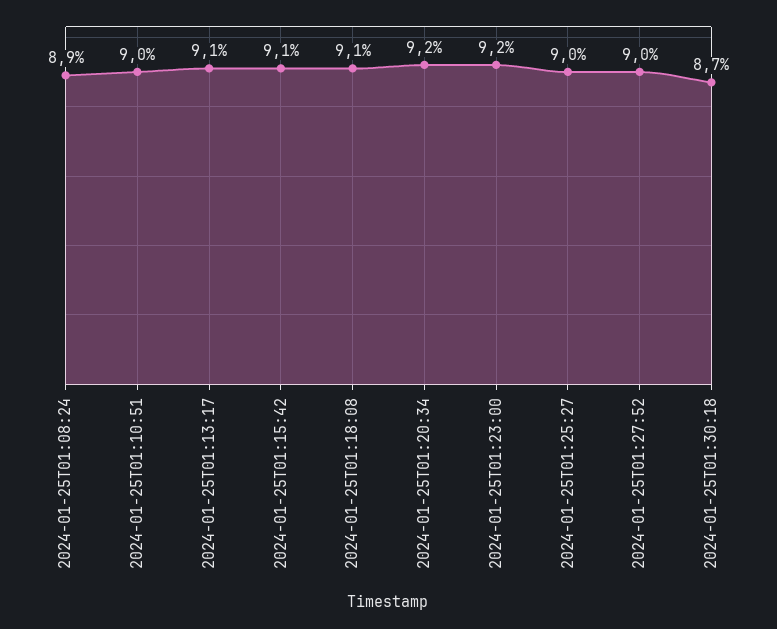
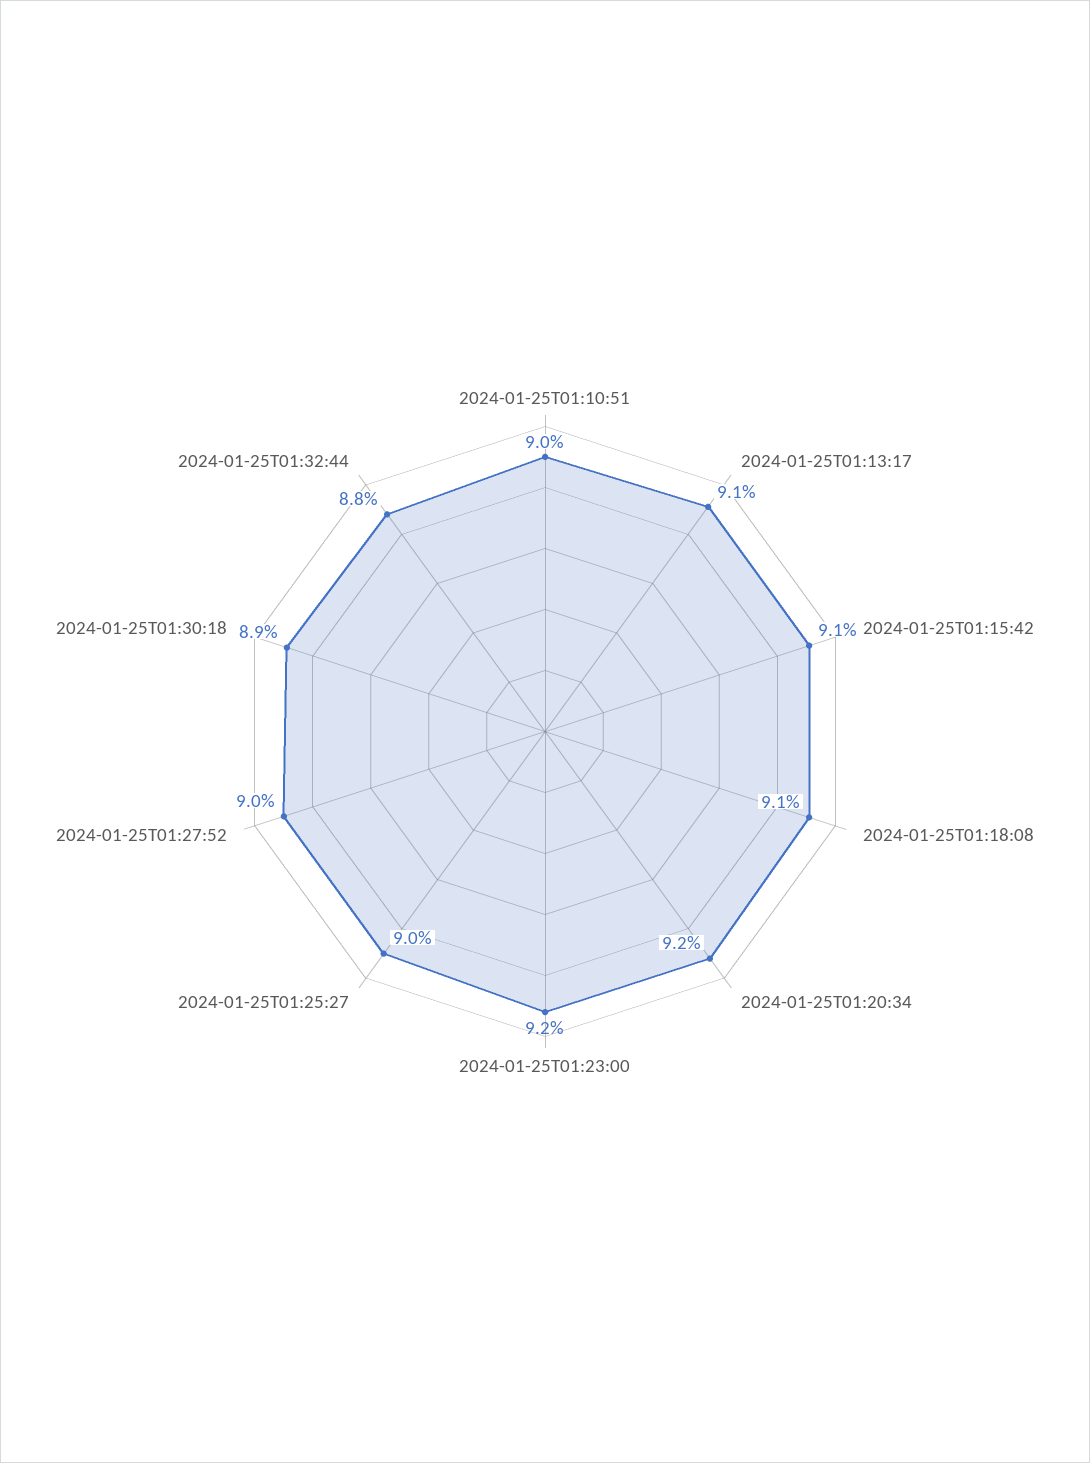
2024-01-25T01:08:24: 8.9 -> none
2024-01-25T01:30:18: 8.7 -> 8.9
2024-01-25T01:32:44: none -> 8.8

